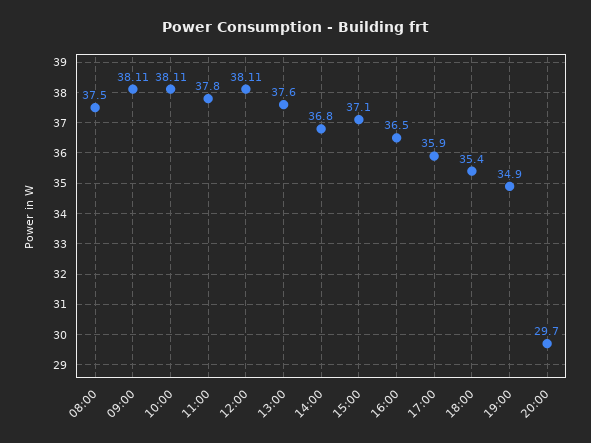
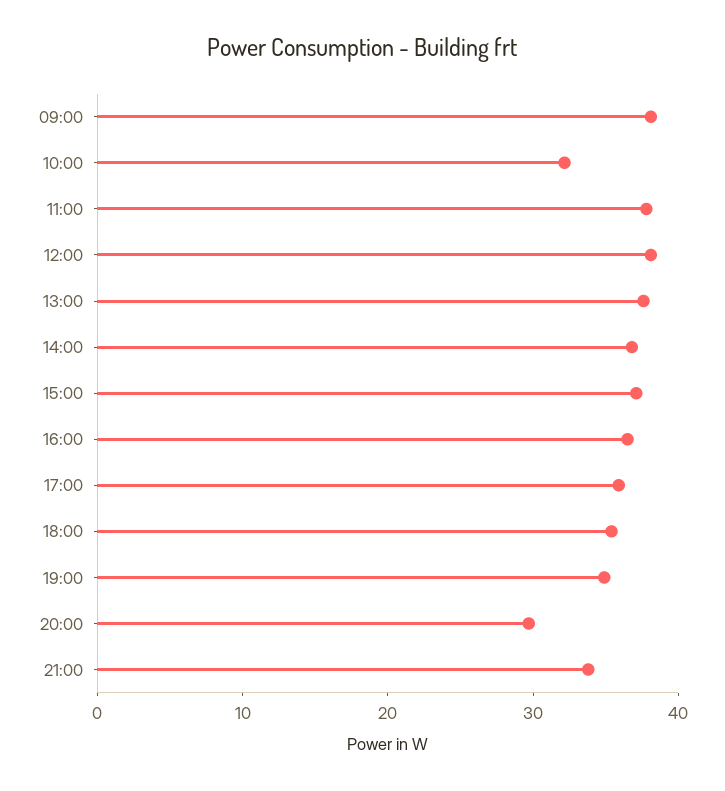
08:00: 37.5 -> none
10:00: 38.11 -> 32
21:00: none -> 34

